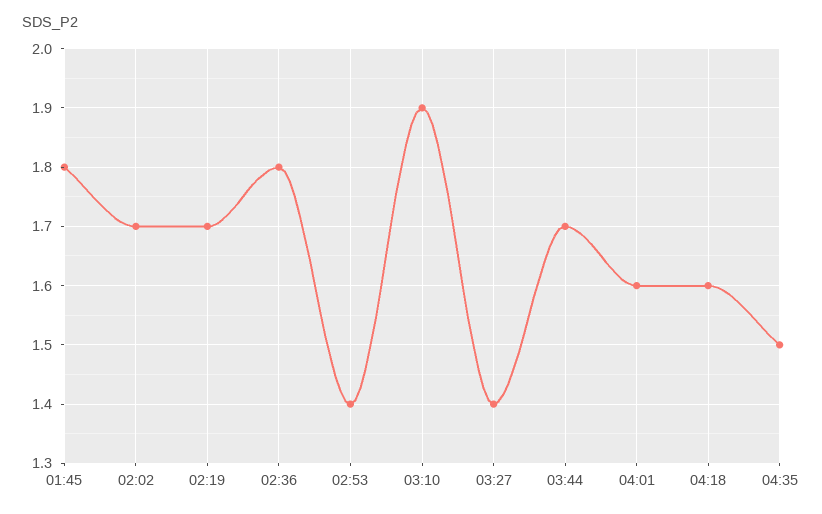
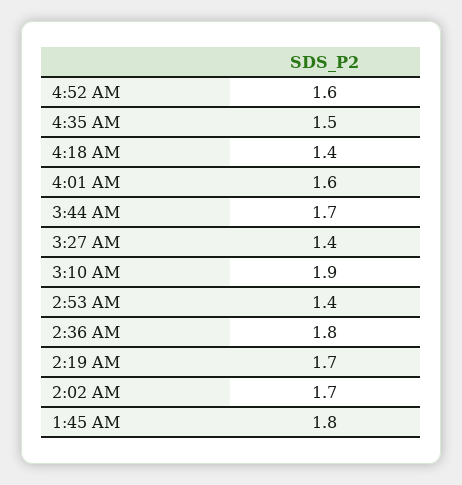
04:18: 1.6 -> 1.4
4:52 AM: none -> 1.6

